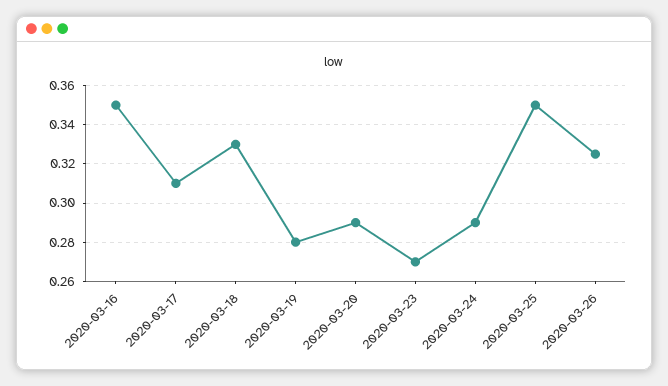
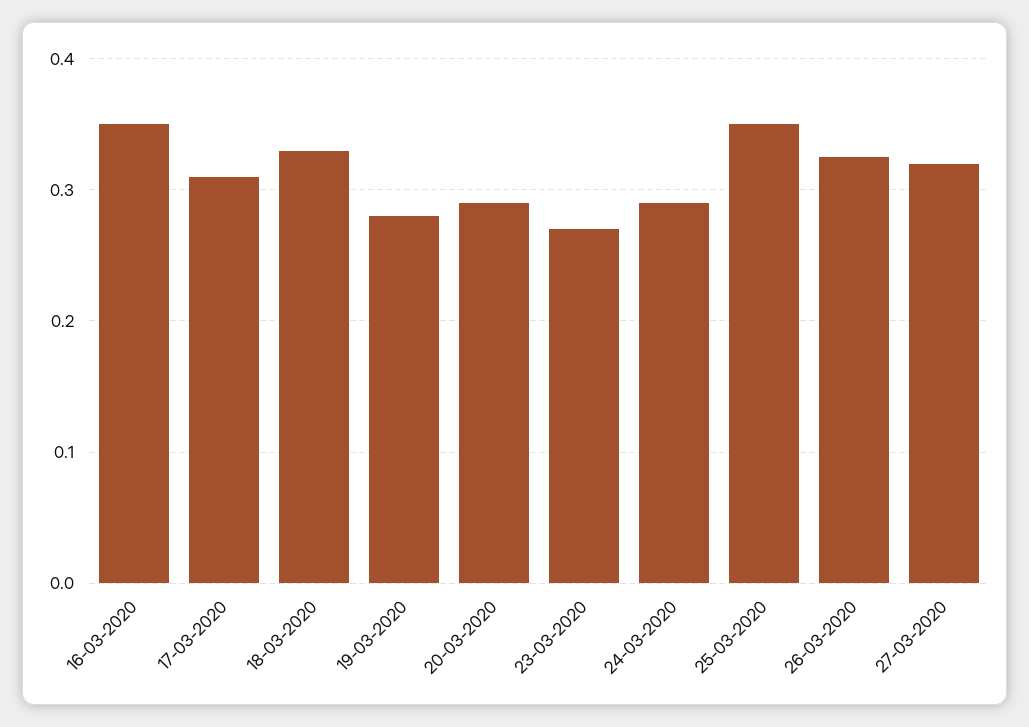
27-03-2020: none -> 0.32

